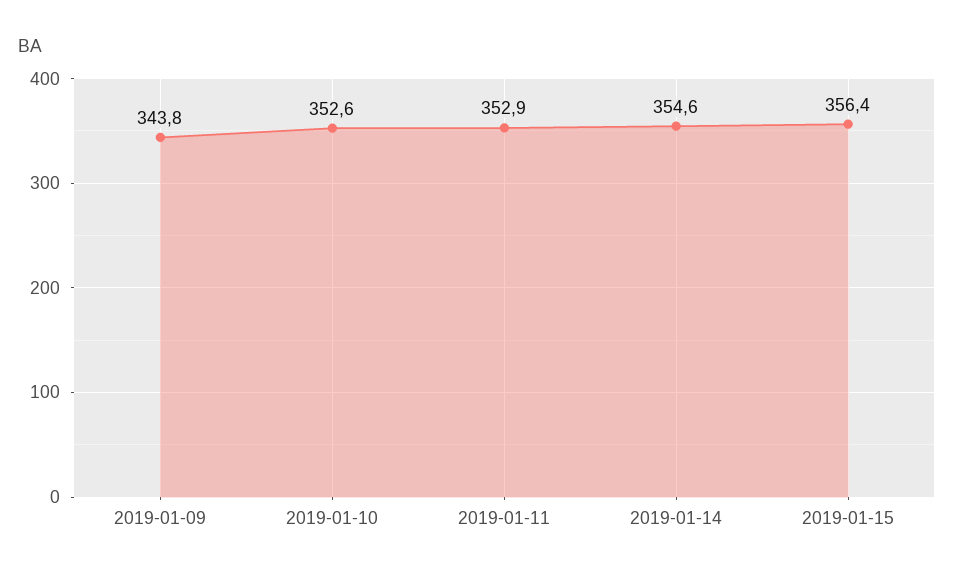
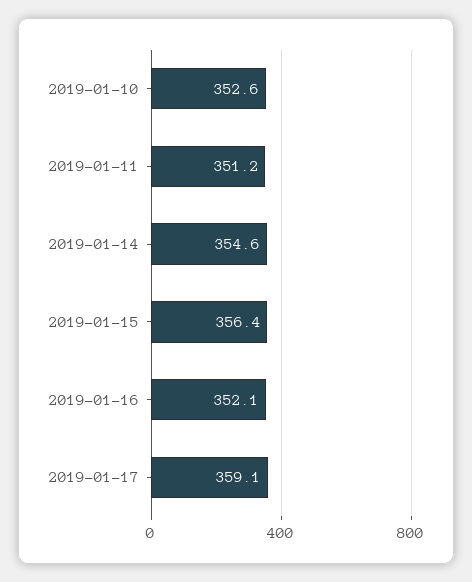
2019-01-09: 343.8 -> none
2019-01-11: 352.9 -> 351.2
2019-01-16: none -> 352.1
2019-01-17: none -> 359.1

